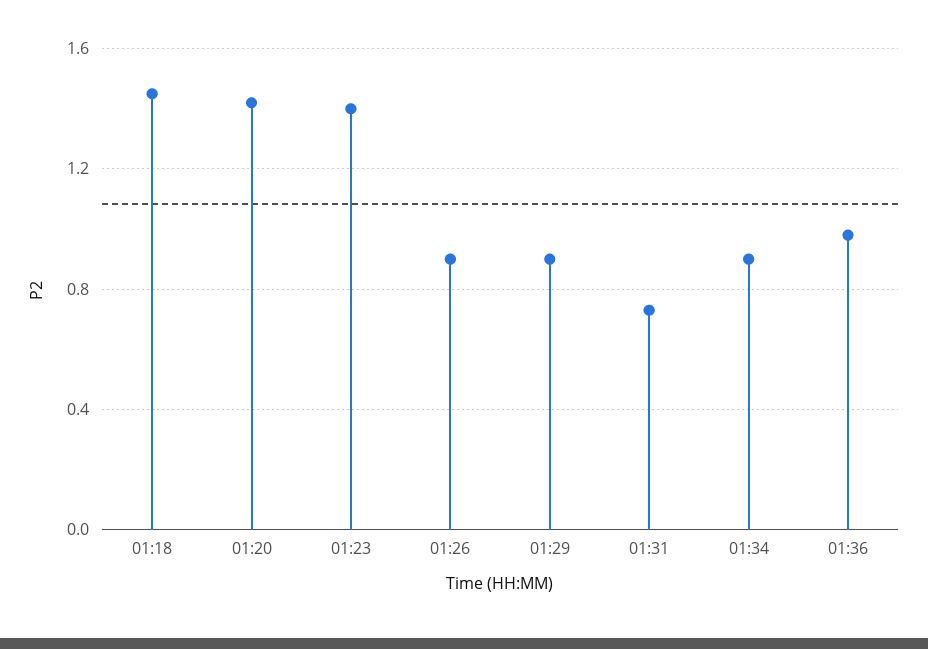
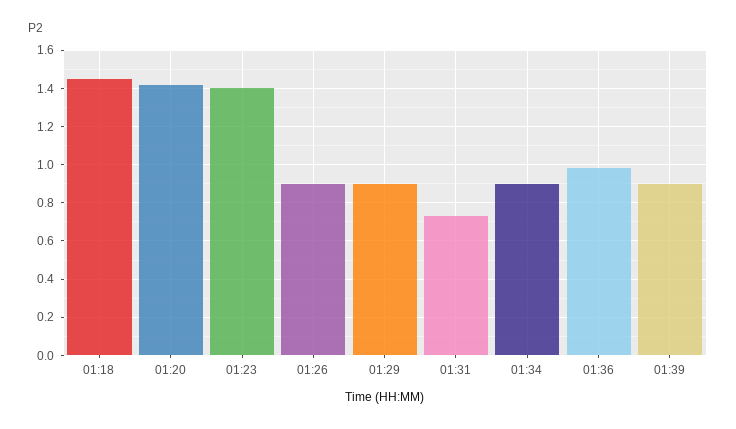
01:39: none -> 0.9

